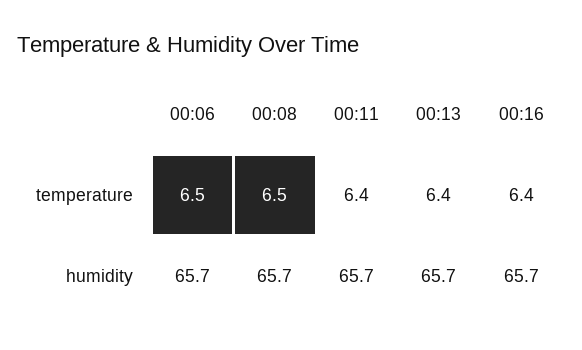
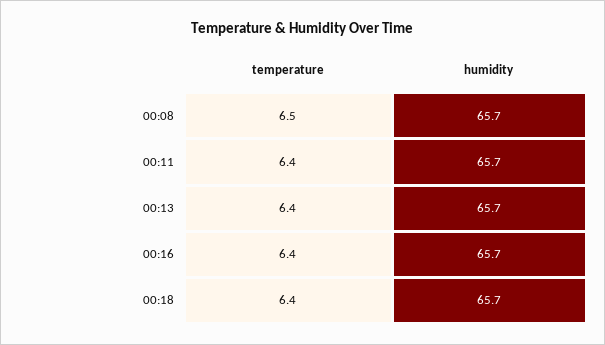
00:06, temperature: 6.5 -> none
00:06, humidity: 65.7 -> none
00:18, temperature: none -> 6.4
00:18, humidity: none -> 65.7

